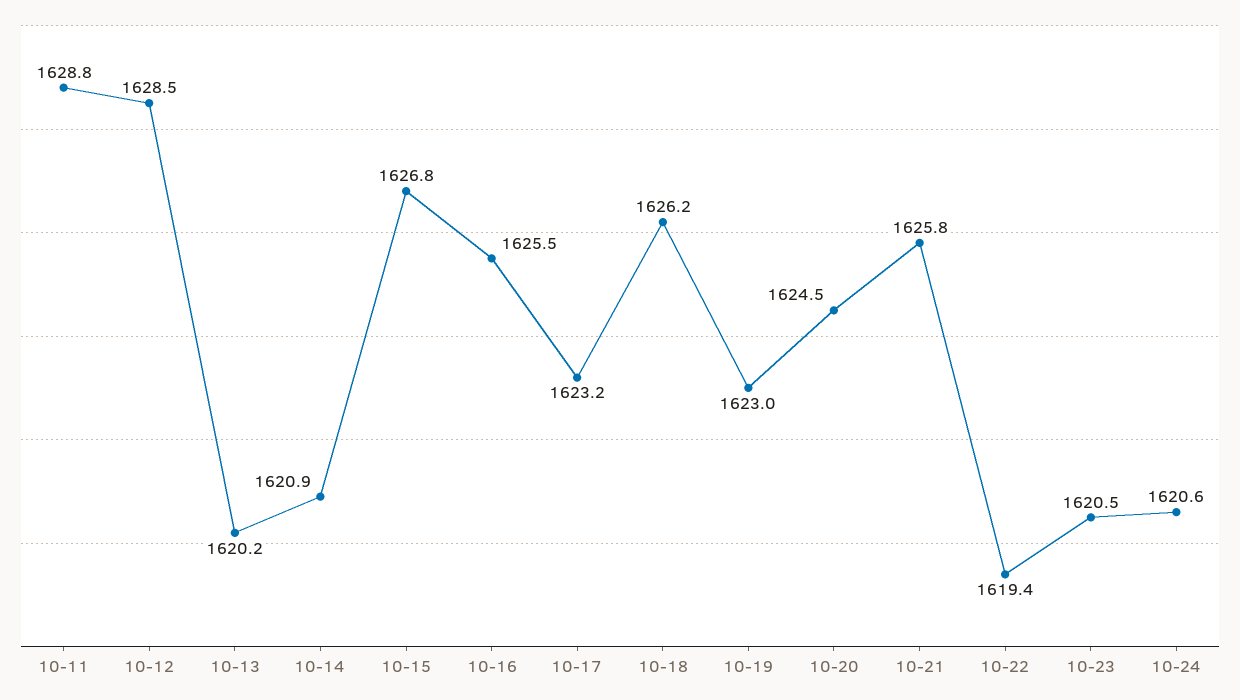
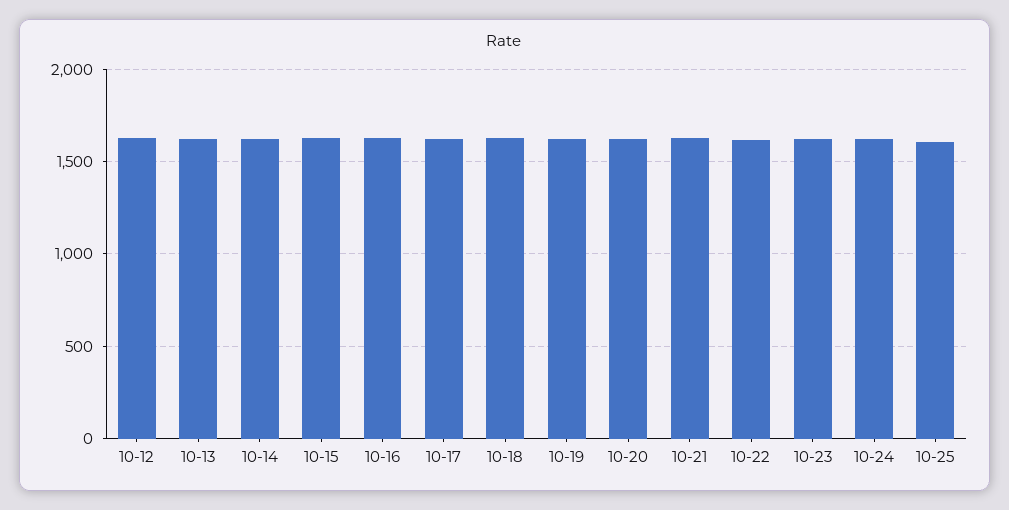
10-11: 1628.8 -> none
10-25: none -> 1600

